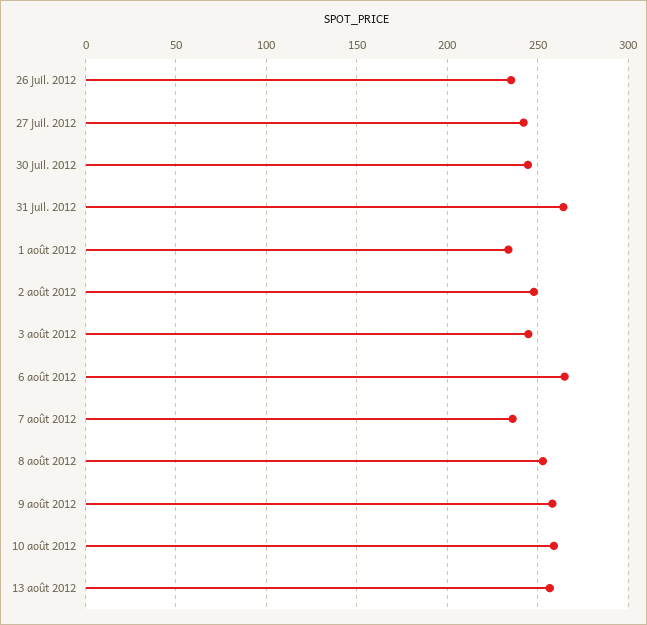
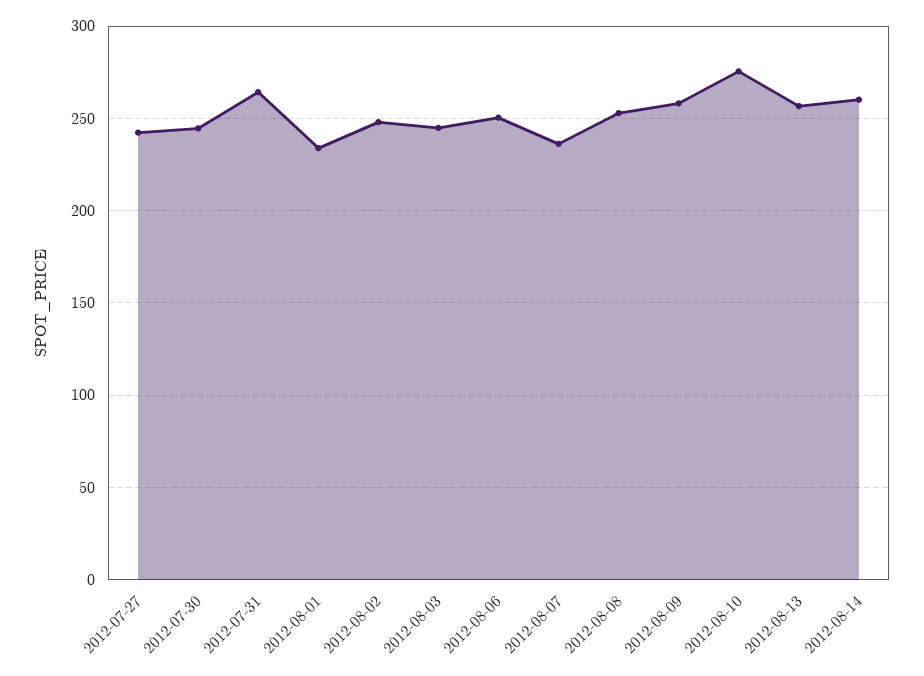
26 juil. 2012: 235 -> none
6 août 2012: 265 -> 250
10 août 2012: 260 -> 275
2012-08-14: none -> 260

